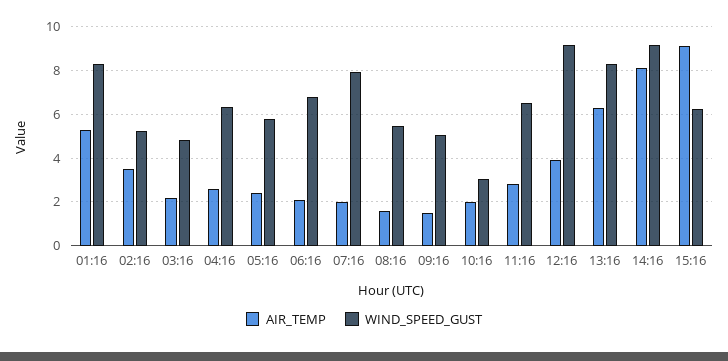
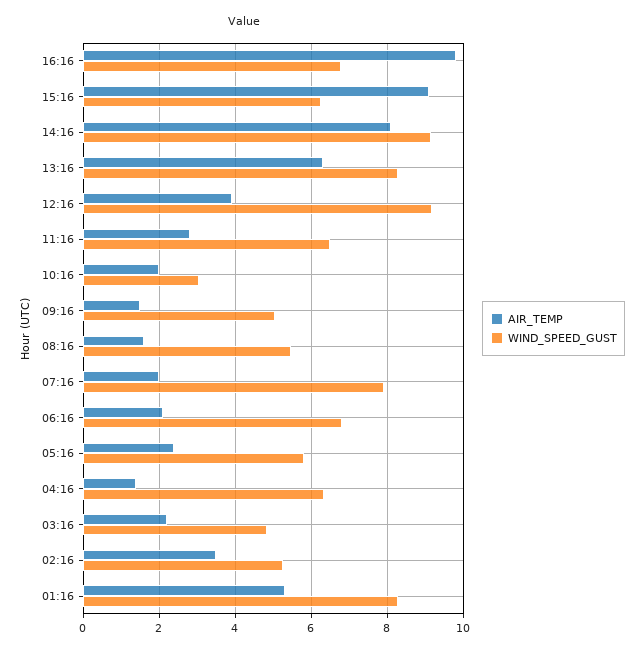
AIR_TEMP, 04:16: 2.5 -> 1.4
AIR_TEMP, 16:16: none -> 9.8
WIND_SPEED_GUST, 16:16: none -> 6.8

